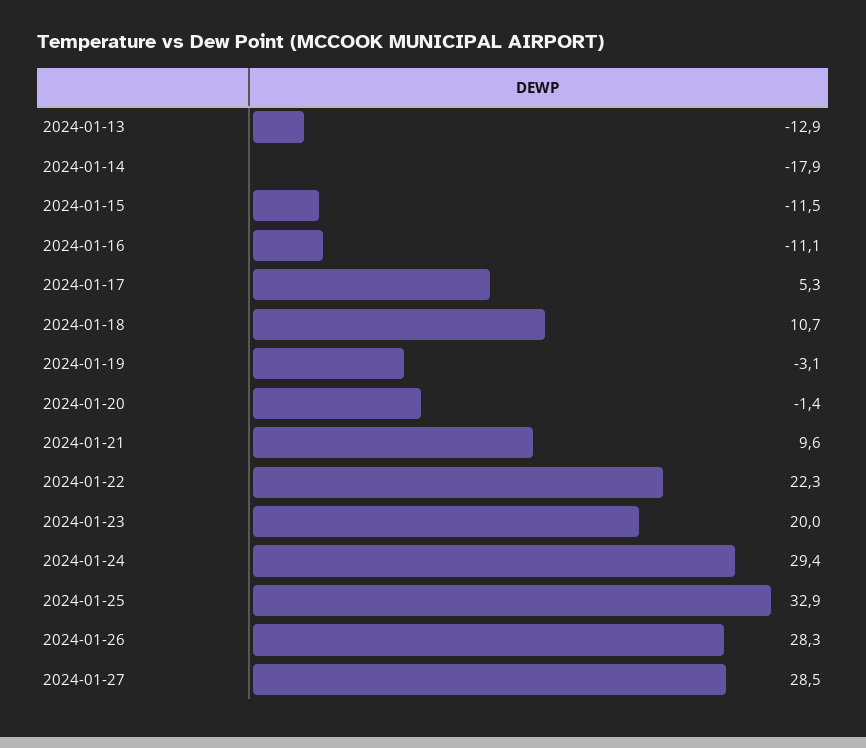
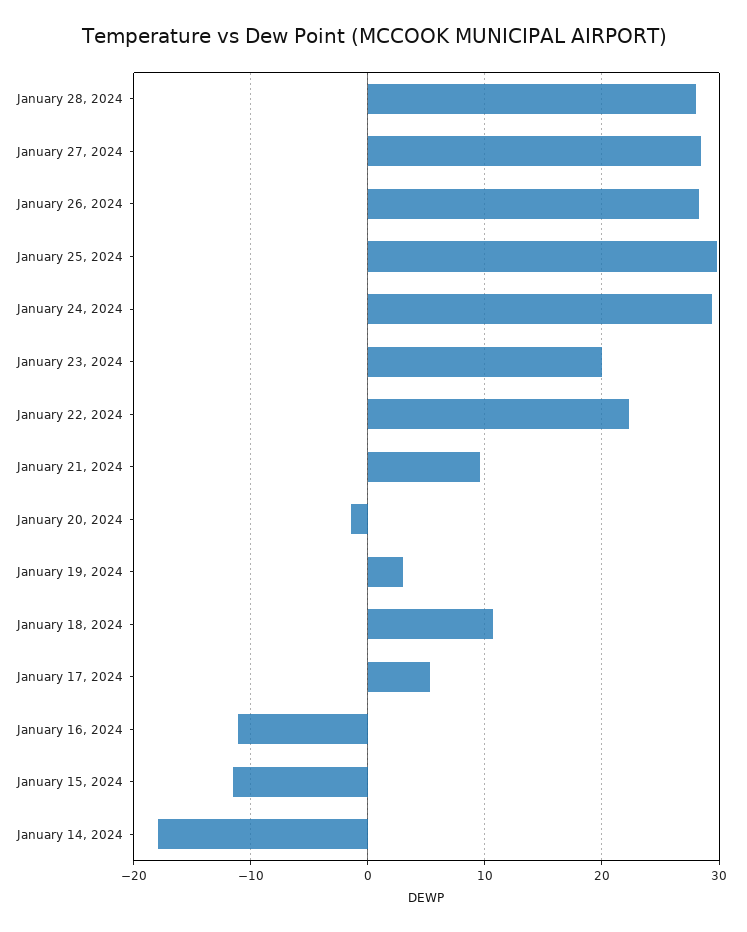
2024-01-13: -12.9 -> none
2024-01-19: -3.1 -> 3
2024-01-25: 32.9 -> 30
January 28, 2024: none -> 28

